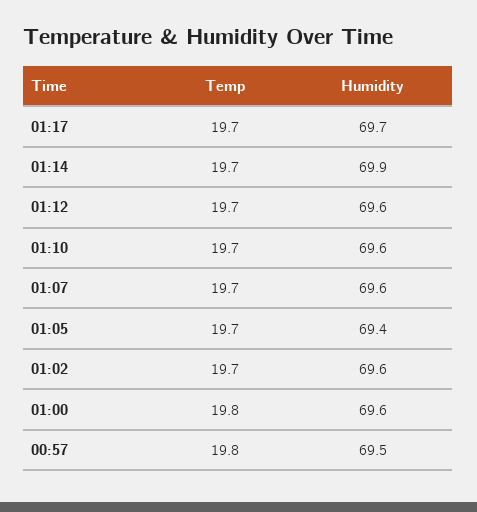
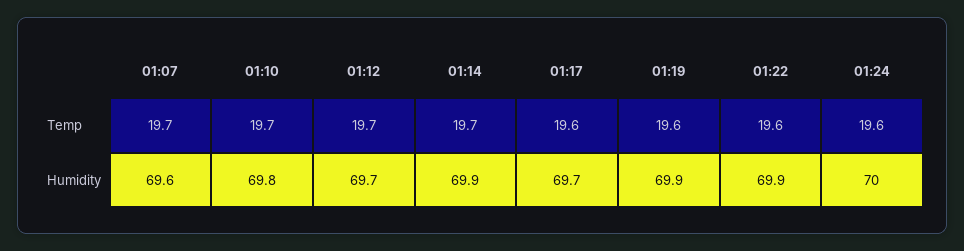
Temp, 01:17: 19.7 -> 19.6
Humidity, 01:12: 69.6 -> 69.7
Humidity, 01:10: 69.6 -> 69.8
Temp, 01:05: 19.7 -> none
Humidity, 01:05: 69.4 -> none
Temp, 01:02: 19.7 -> none
Humidity, 01:02: 69.6 -> none
Temp, 01:00: 19.8 -> none
Humidity, 01:00: 69.6 -> none
Temp, 00:57: 19.8 -> none
Humidity, 00:57: 69.5 -> none
Temp, 01:19: none -> 19.6
Temp, 01:22: none -> 19.6
Temp, 01:24: none -> 19.6
Humidity, 01:19: none -> 69.9
Humidity, 01:22: none -> 69.9
Humidity, 01:24: none -> 70

